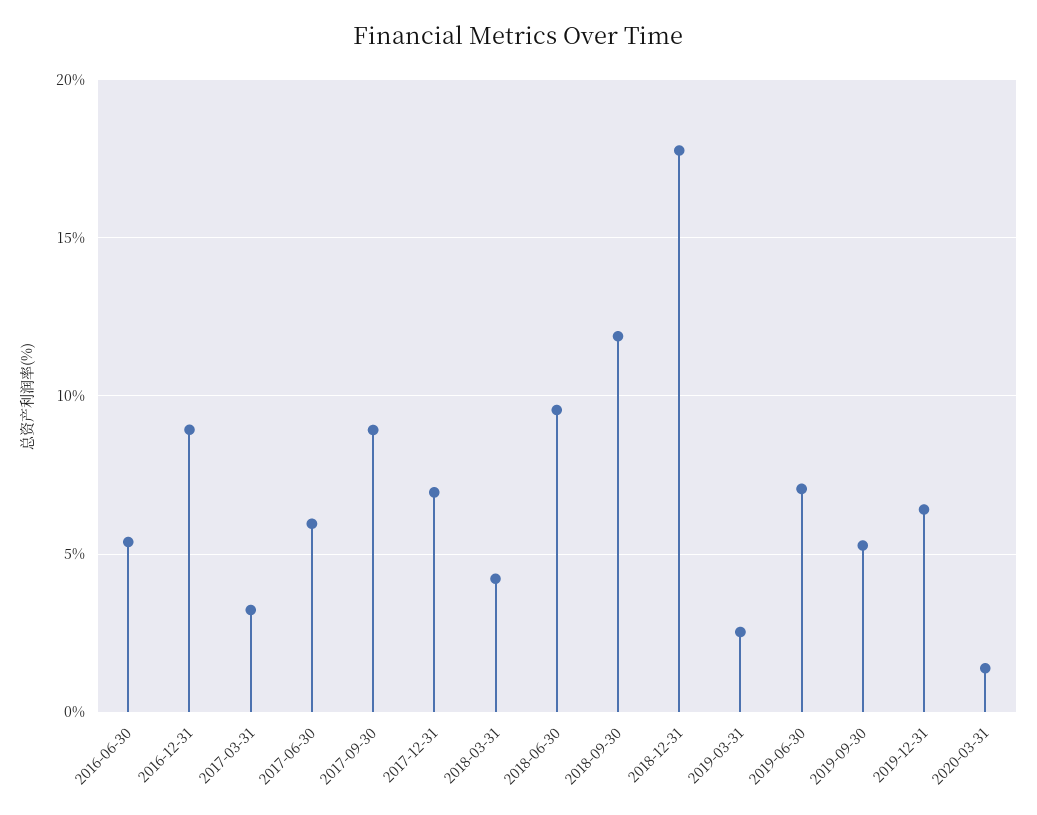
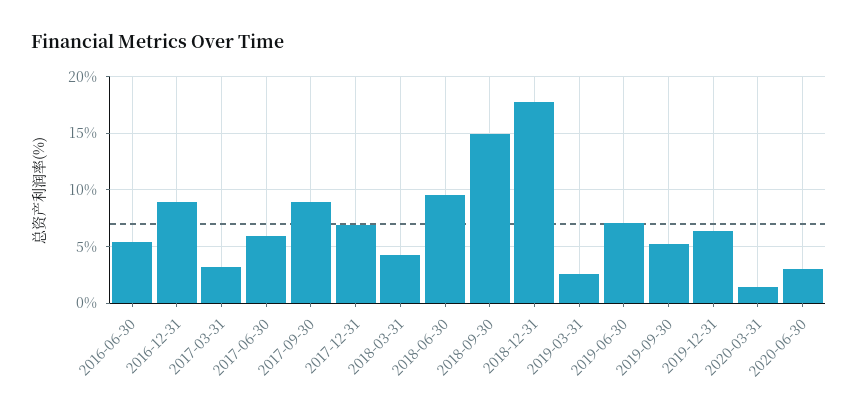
2018-09-30: 12 -> 15
2020-06-30: none -> 3

